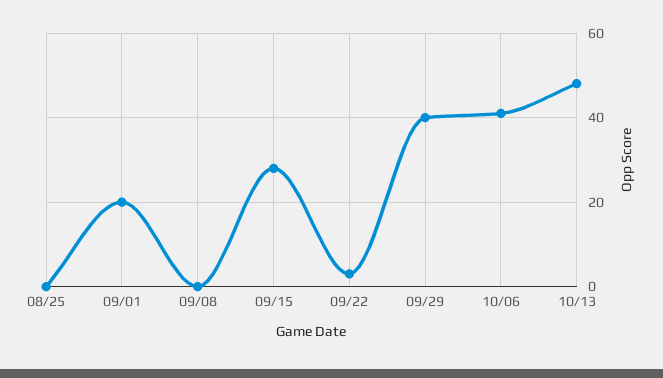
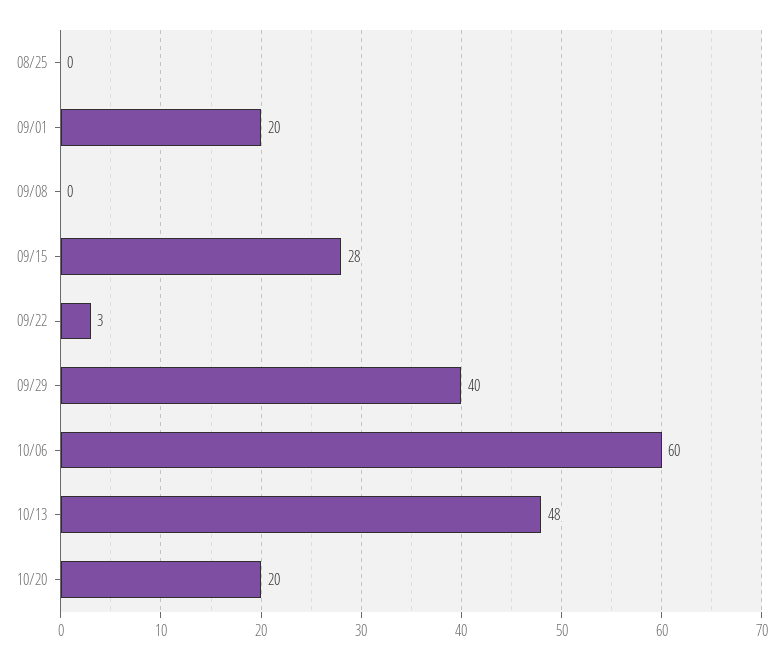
10/06: 40 -> 60
10/20: none -> 20

